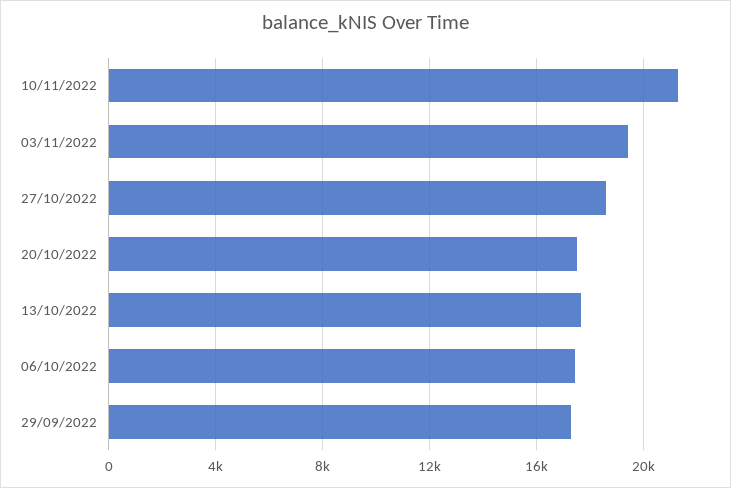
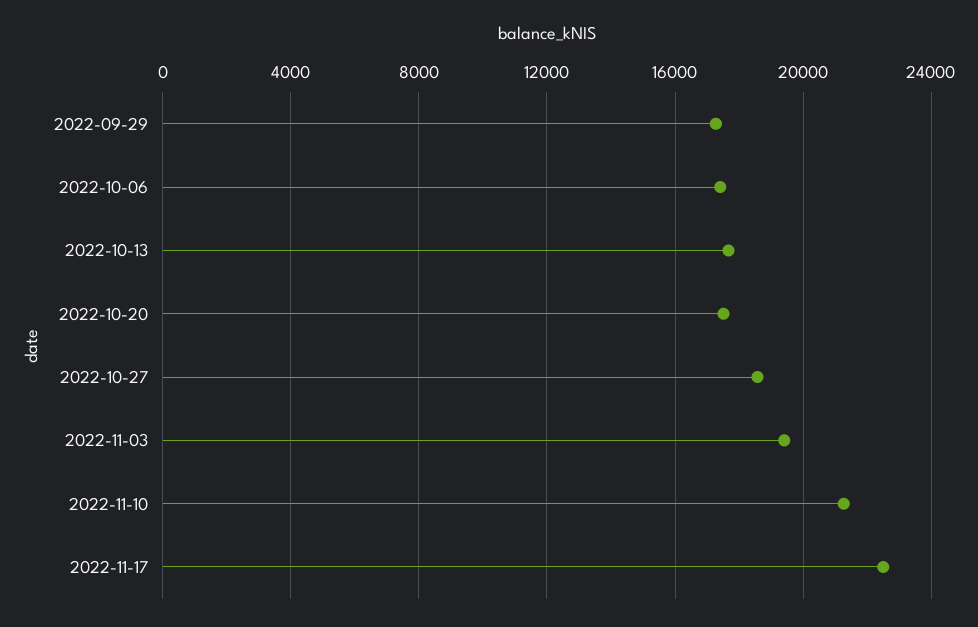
2022-11-17: none -> 22500

